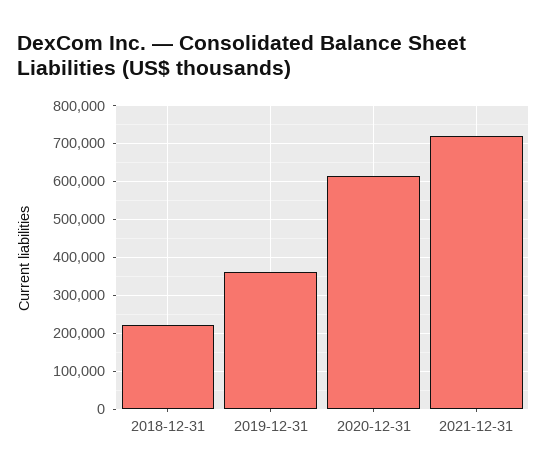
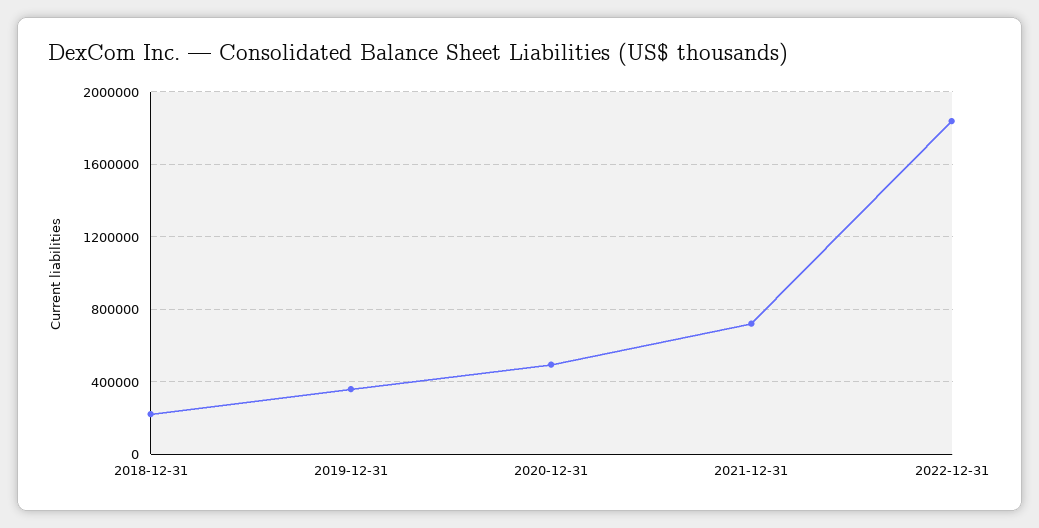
2020-12-31: 620000 -> 500000
2022-12-31: none -> 1850000

